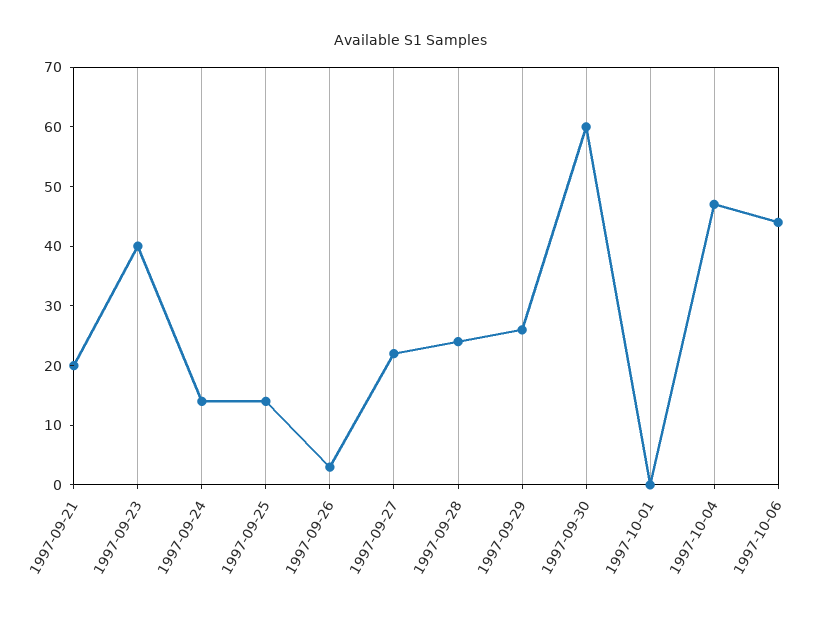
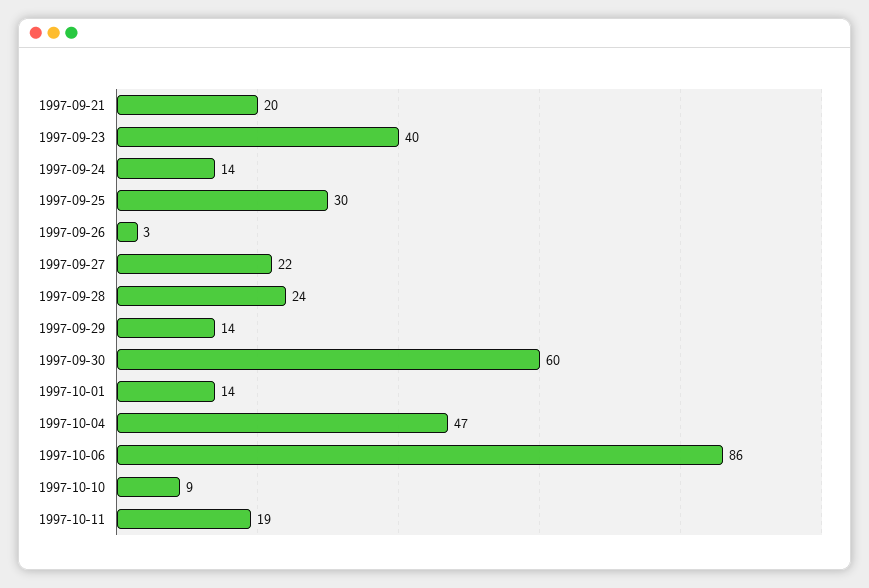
1997-09-25: 15 -> 30
1997-09-29: 25 -> 14
1997-10-01: 0 -> 14
1997-10-06: 45 -> 86
1997-10-10: none -> 9
1997-10-11: none -> 19

